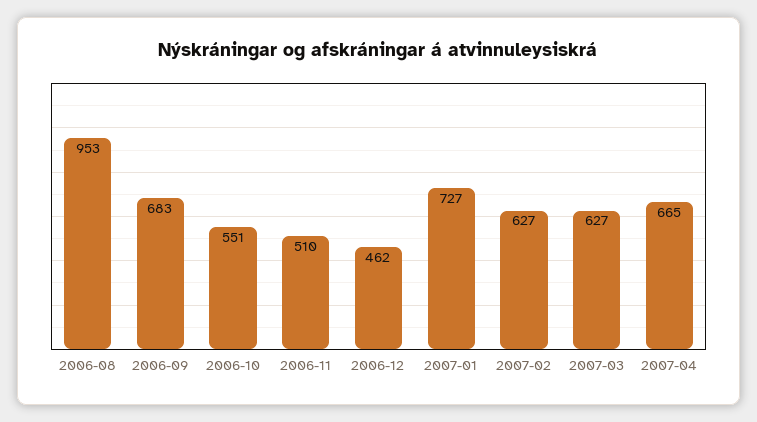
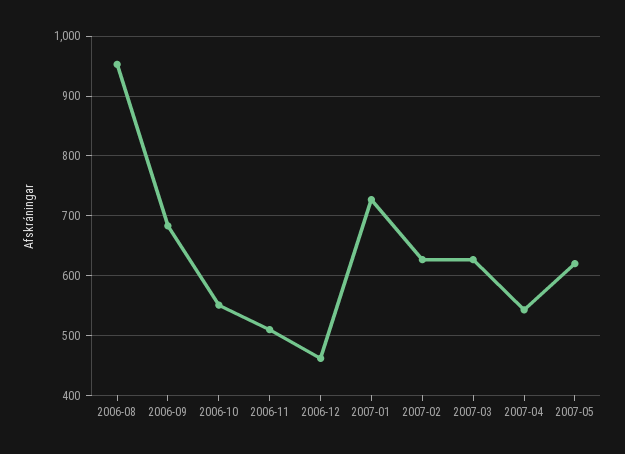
2007-04: 665 -> 540
2007-05: none -> 620

